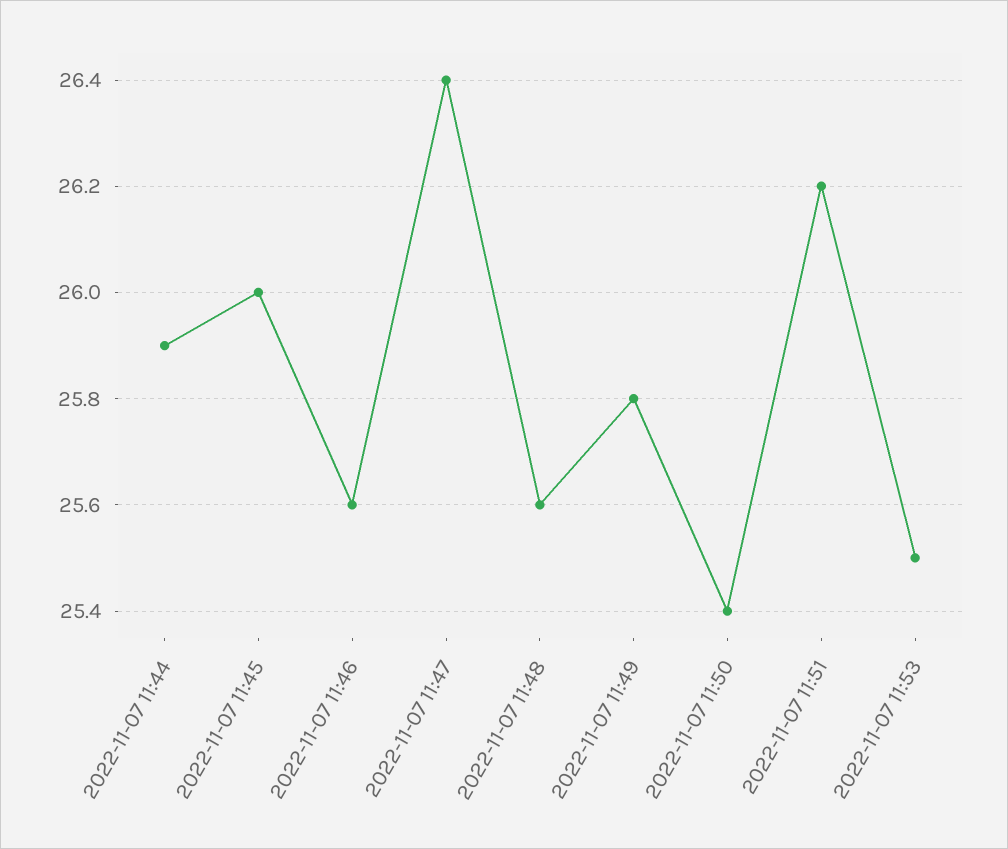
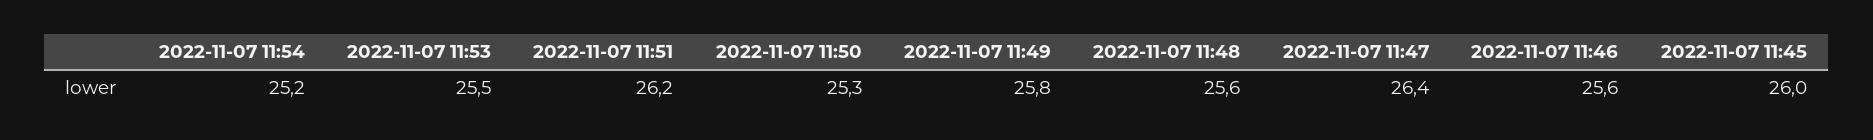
2022-11-07 11:44: 25.9 -> none
2022-11-07 11:50: 25.4 -> 25.3
2022-11-07 11:54: none -> 25.2

